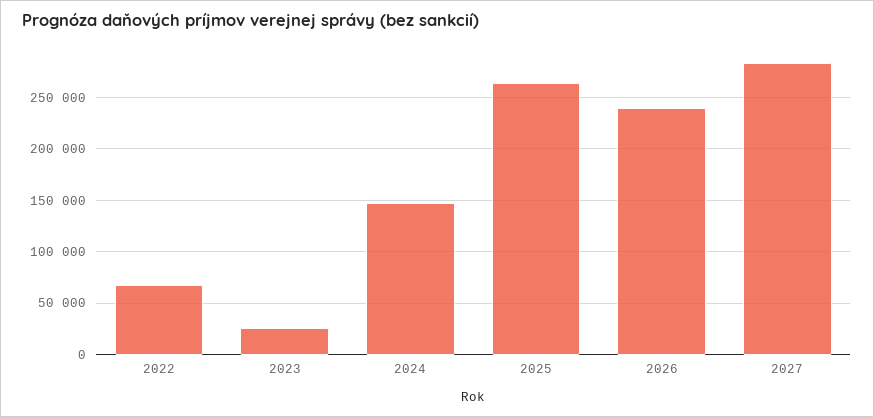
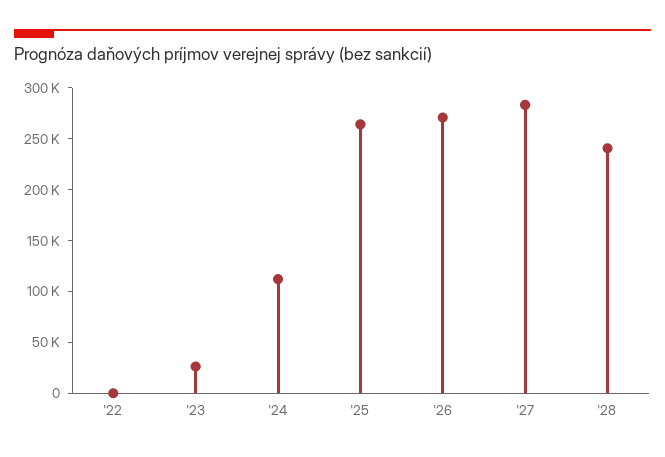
2022: 70000 -> 0
2024: 150000 -> 110000
2026: 240000 -> 270000
'28: none -> 240000

